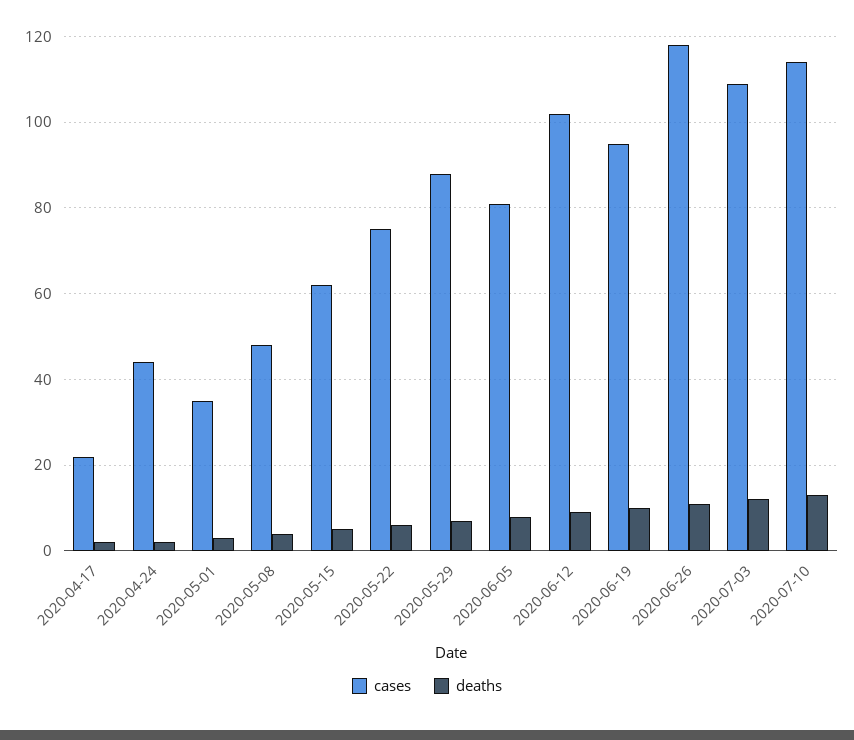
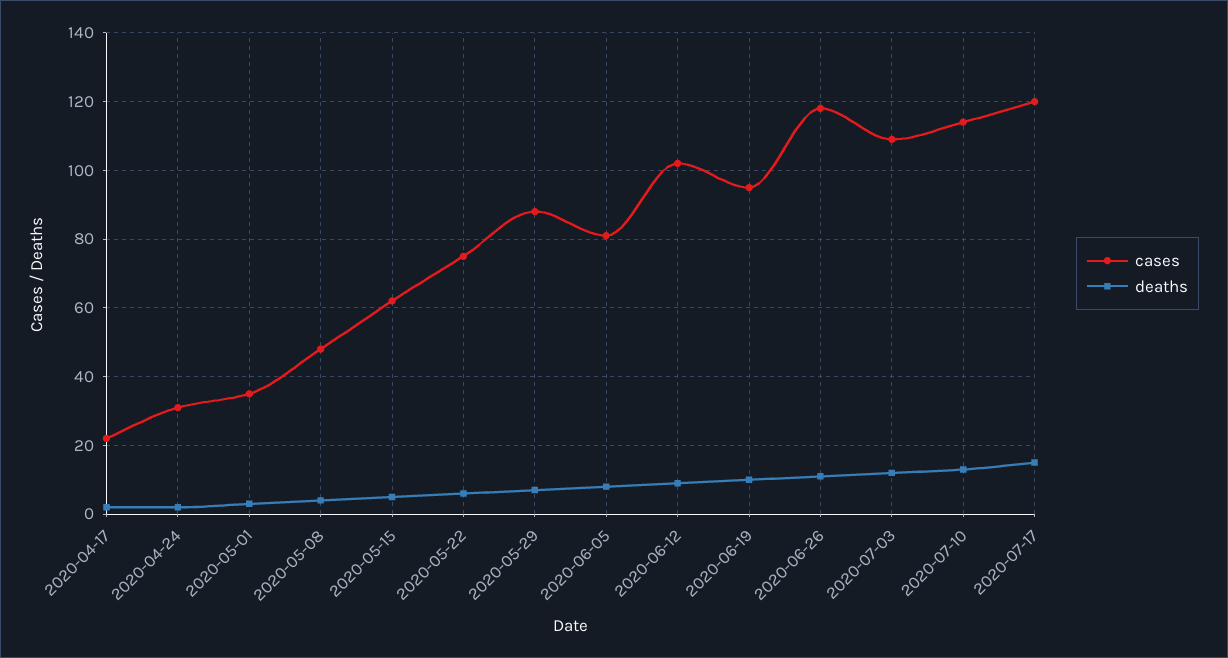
cases, 2020-04-24: 45 -> 30
cases, 2020-07-17: none -> 120
deaths, 2020-07-17: none -> 15

